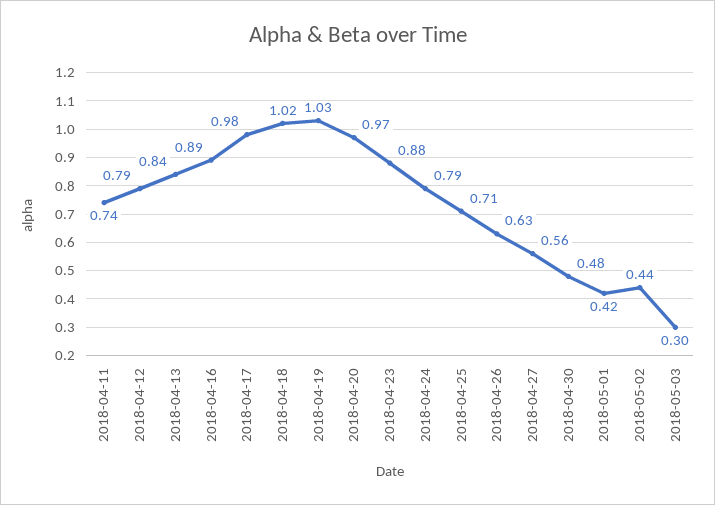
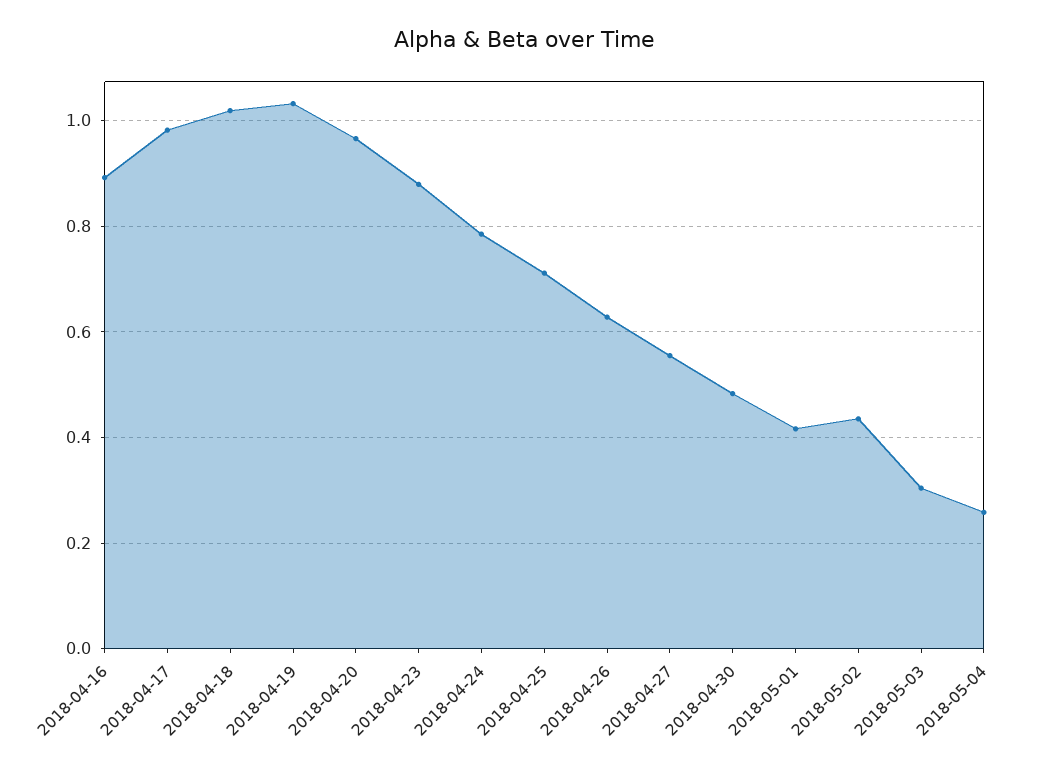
2018-04-11: 0.74 -> none
2018-04-12: 0.79 -> none
2018-04-13: 0.84 -> none
2018-05-04: none -> 0.26

